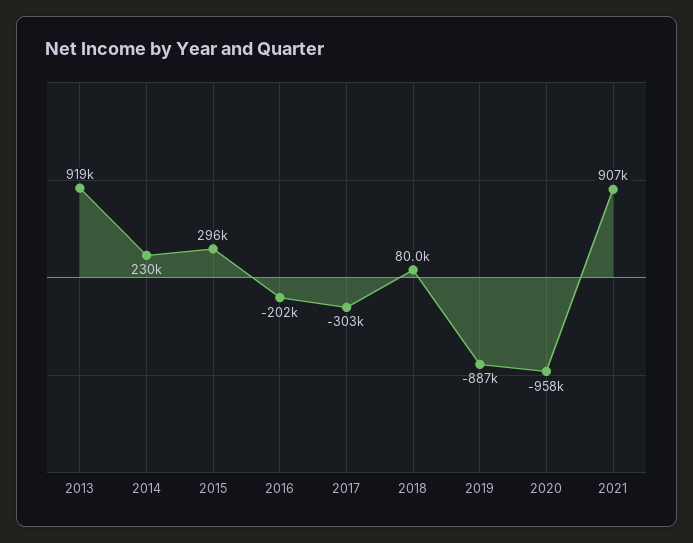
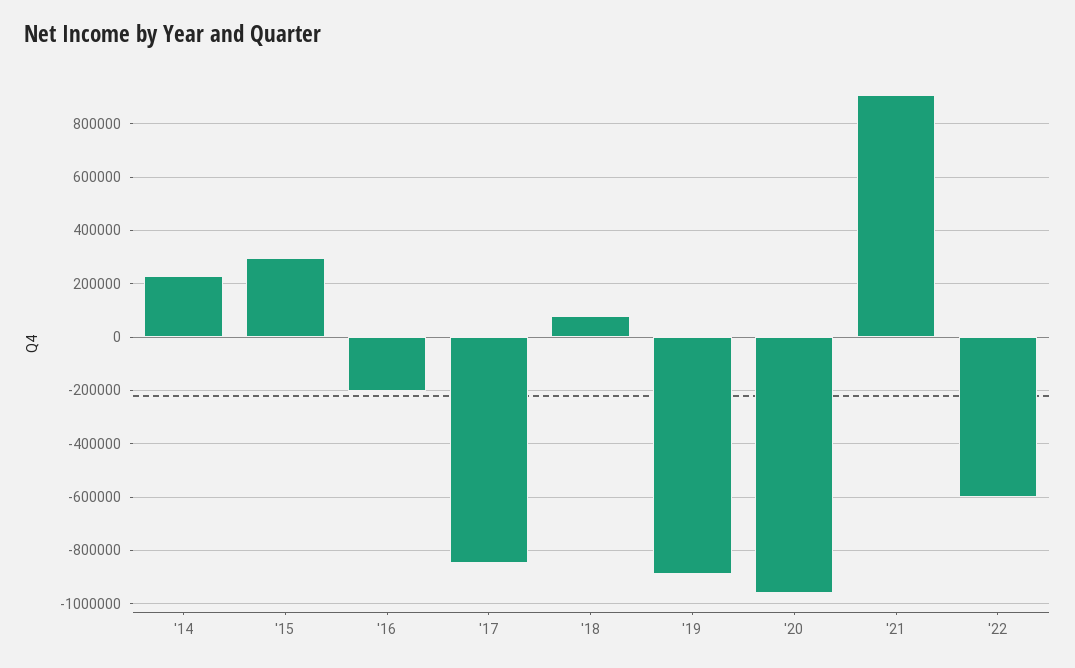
2013: 919000 -> none
2017: -303000 -> -850000
'22: none -> -600000

